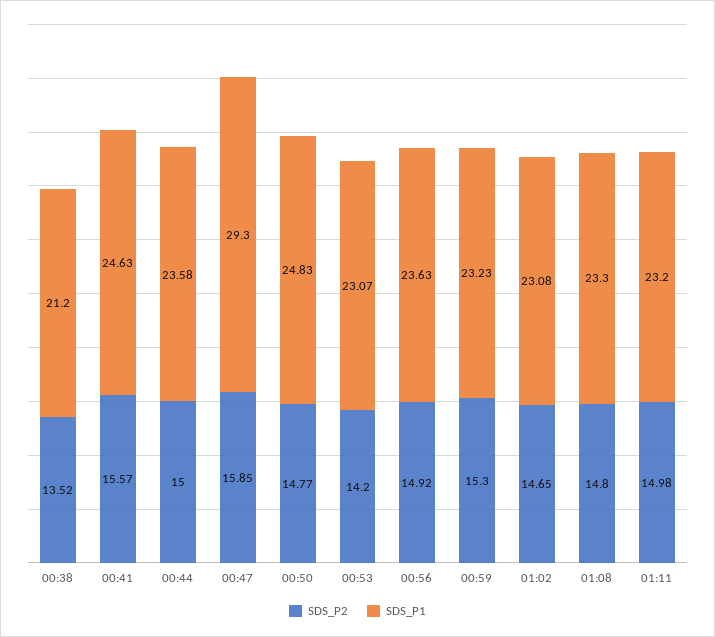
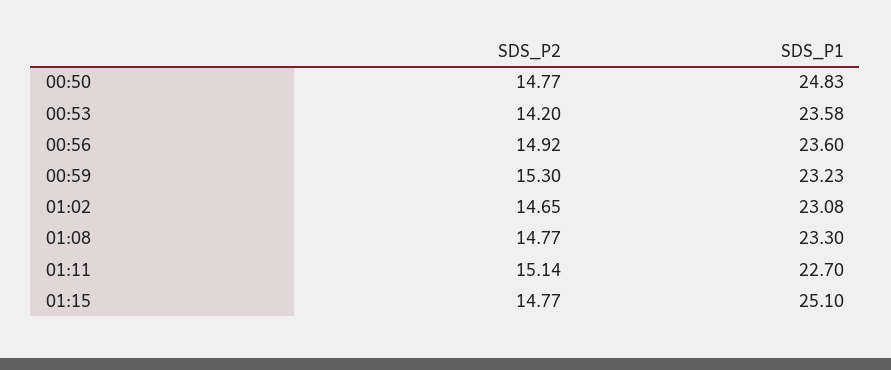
SDS_P2, 00:38: 13.52 -> none
SDS_P1, 00:38: 21.2 -> none
SDS_P2, 00:41: 15.57 -> none
SDS_P1, 00:41: 24.63 -> none
SDS_P2, 00:44: 15 -> none
SDS_P1, 00:44: 23.58 -> none
SDS_P2, 00:47: 15.85 -> none
SDS_P1, 00:47: 29.3 -> none
SDS_P1, 00:53: 23.07 -> 23.58
SDS_P1, 00:56: 23.63 -> 23.6
SDS_P2, 01:08: 14.8 -> 14.77
SDS_P2, 01:11: 14.98 -> 15.14
SDS_P1, 01:11: 23.2 -> 22.7
SDS_P2, 01:15: none -> 14.77
SDS_P1, 01:15: none -> 25.1

